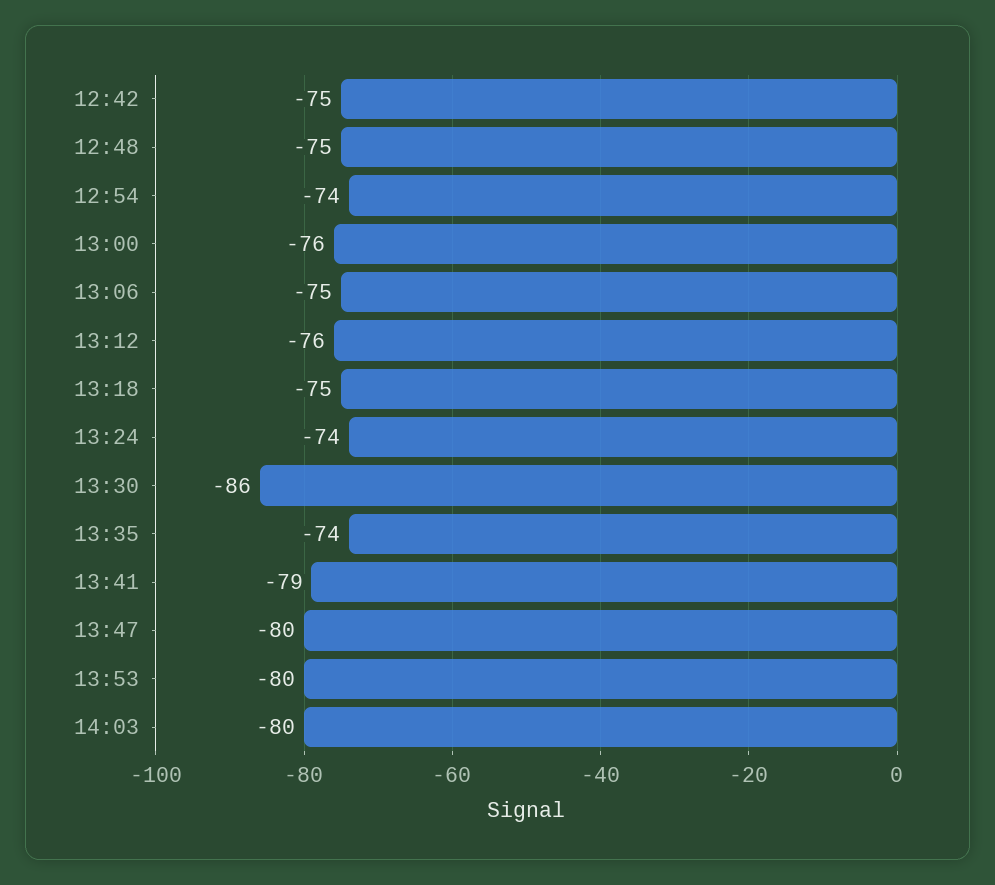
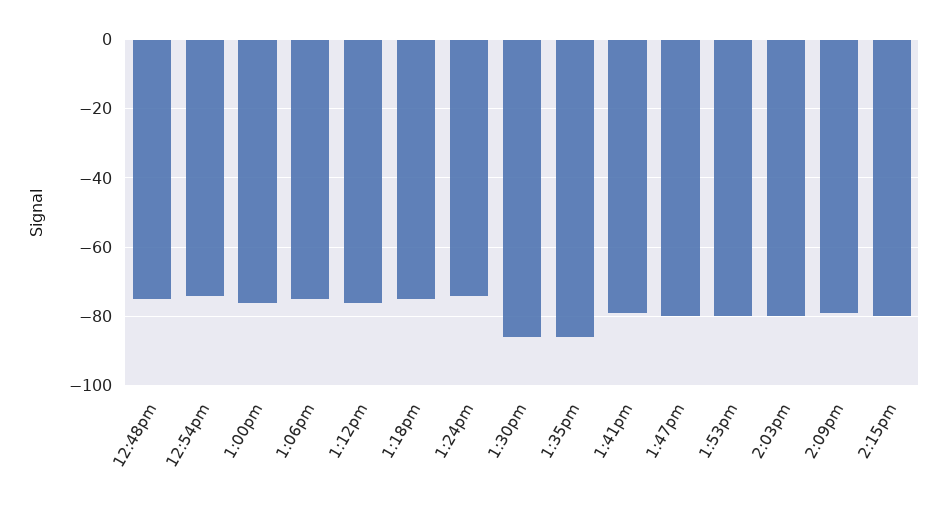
12:42: -75 -> none
13:35: -74 -> -85
2:09pm: none -> -80
2:15pm: none -> -80

